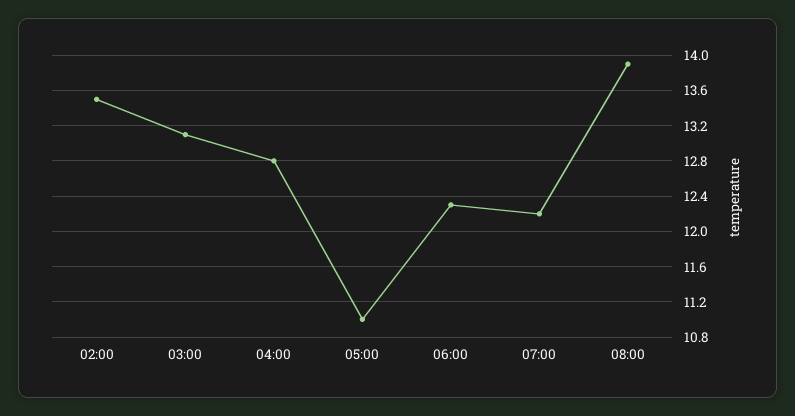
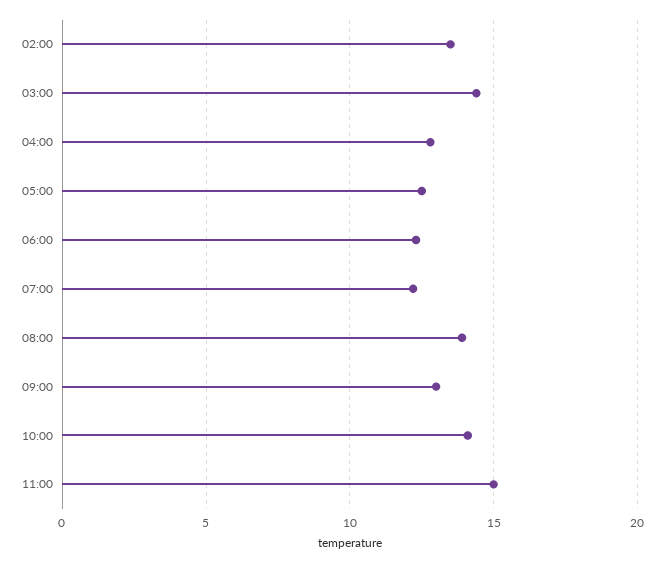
03:00: 13.1 -> 14.5
05:00: 11 -> 12.5
09:00: none -> 13
10:00: none -> 14
11:00: none -> 15

